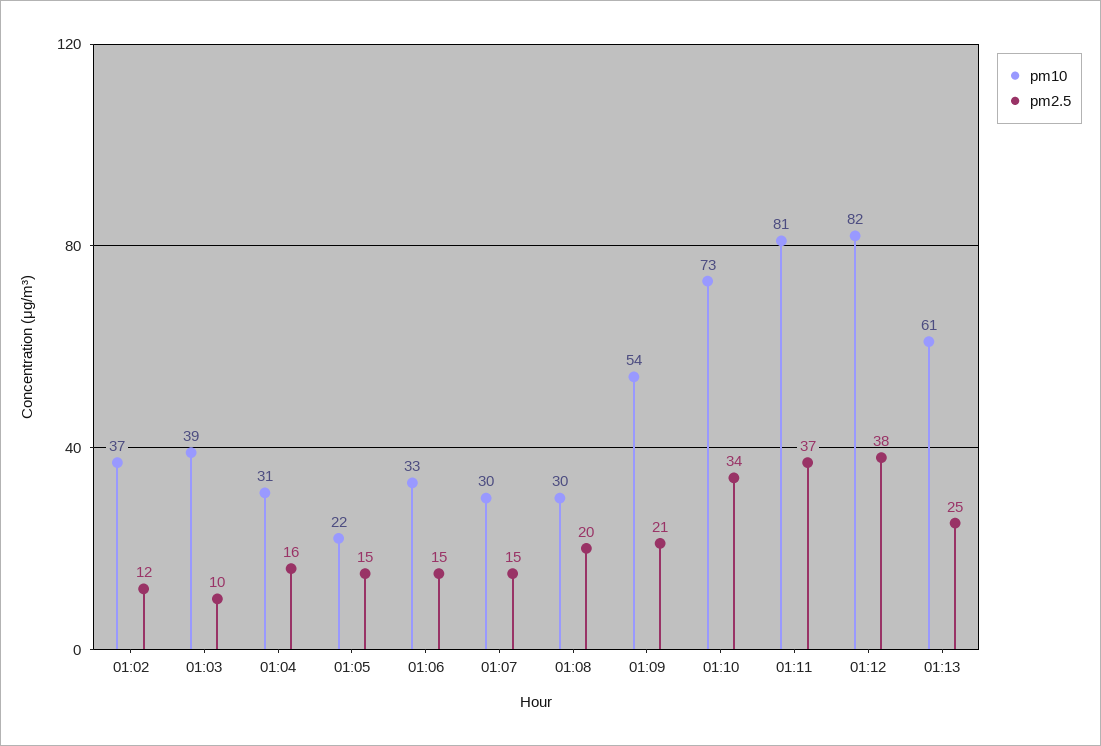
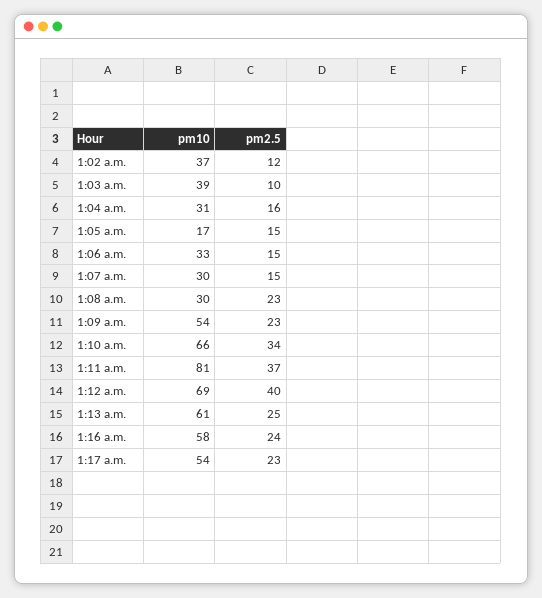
pm10, 01:05: 22 -> 17
pm2.5, 01:08: 20 -> 23
pm2.5, 01:09: 21 -> 23
pm10, 01:10: 73 -> 66
pm10, 01:12: 82 -> 69
pm2.5, 01:12: 38 -> 40
pm10, 1:16 a.m.: none -> 58
pm2.5, 1:16 a.m.: none -> 24
pm10, 1:17 a.m.: none -> 54
pm2.5, 1:17 a.m.: none -> 23

